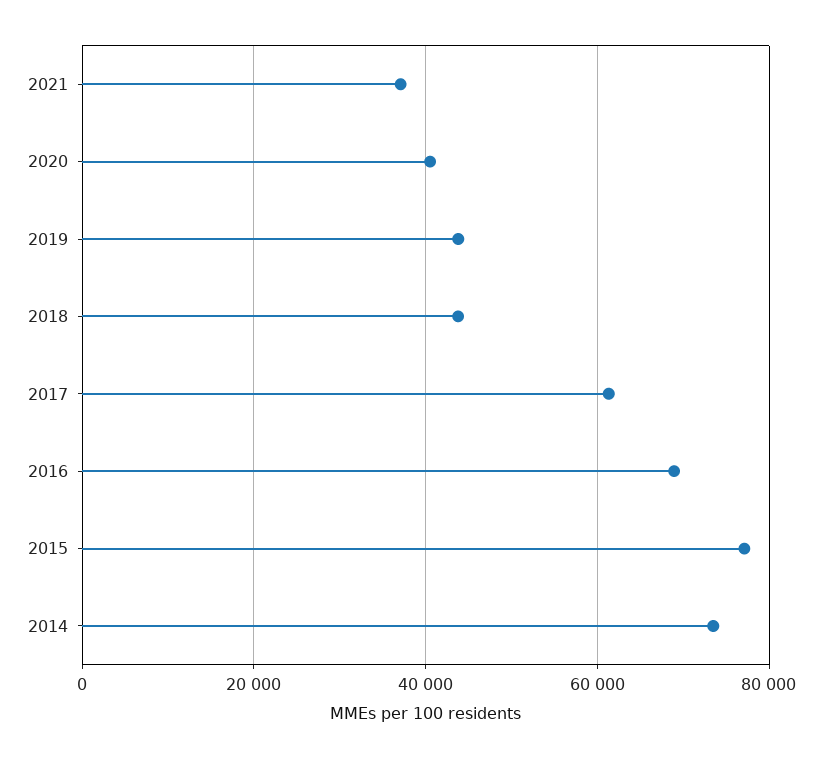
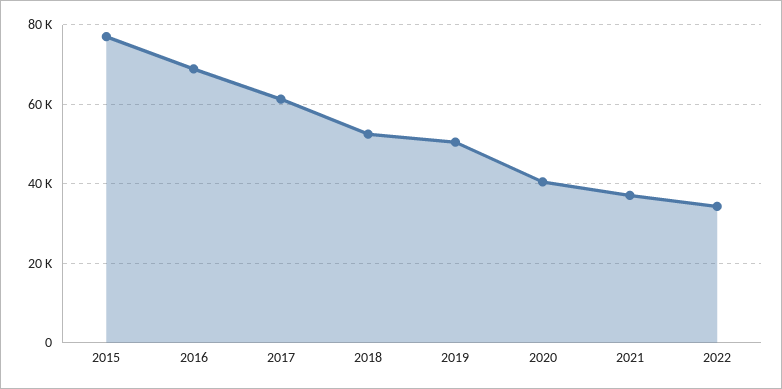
2019: 44000 -> 50000
2018: 44000 -> 52000
2014: 74000 -> none
2022: none -> 34000

